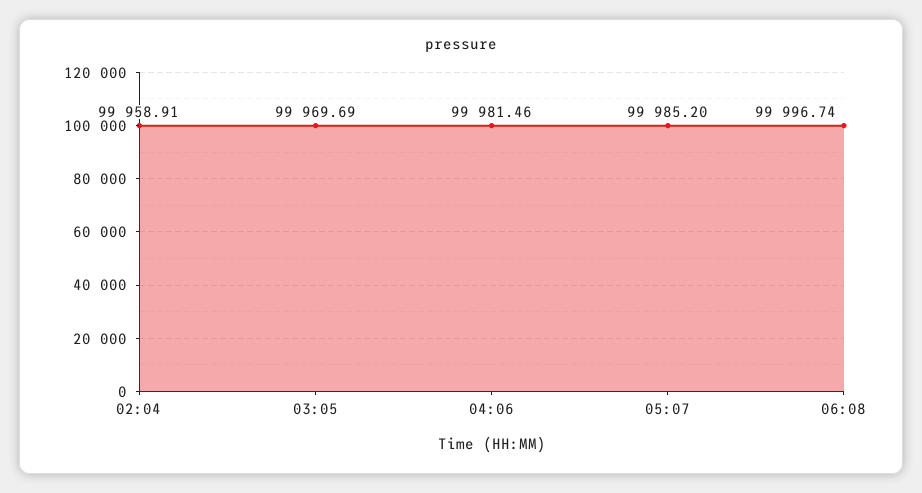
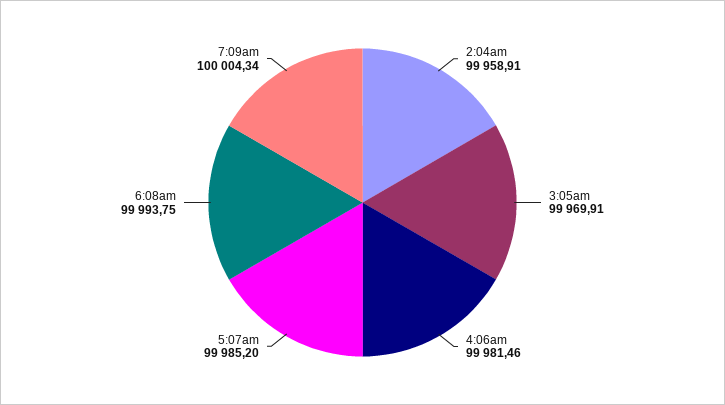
03:05: 99969.69 -> 99969.91
06:08: 99996.74 -> 99993.75
7:09am: none -> 100004.34

